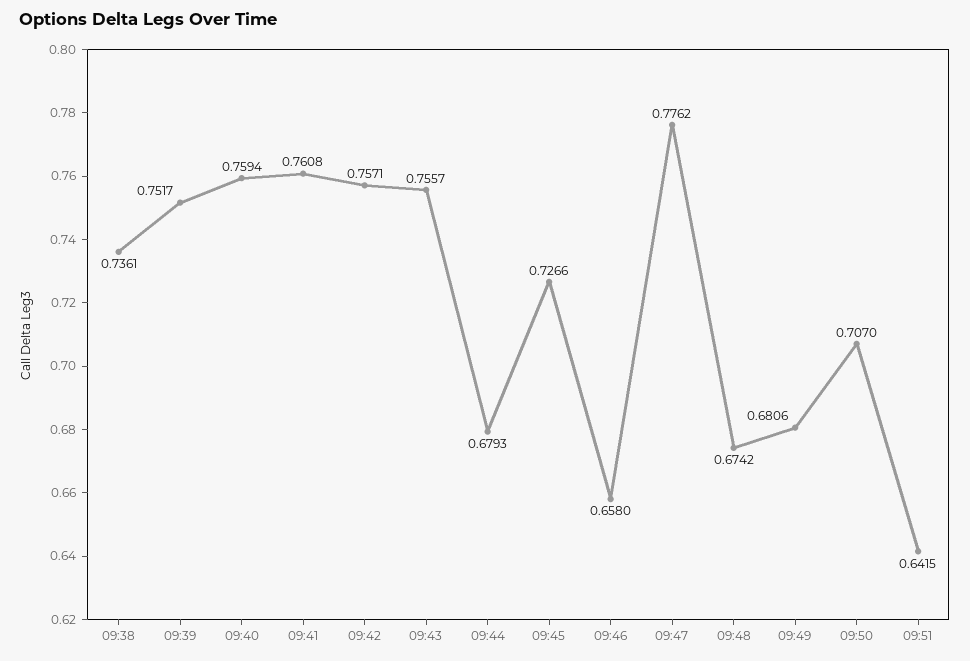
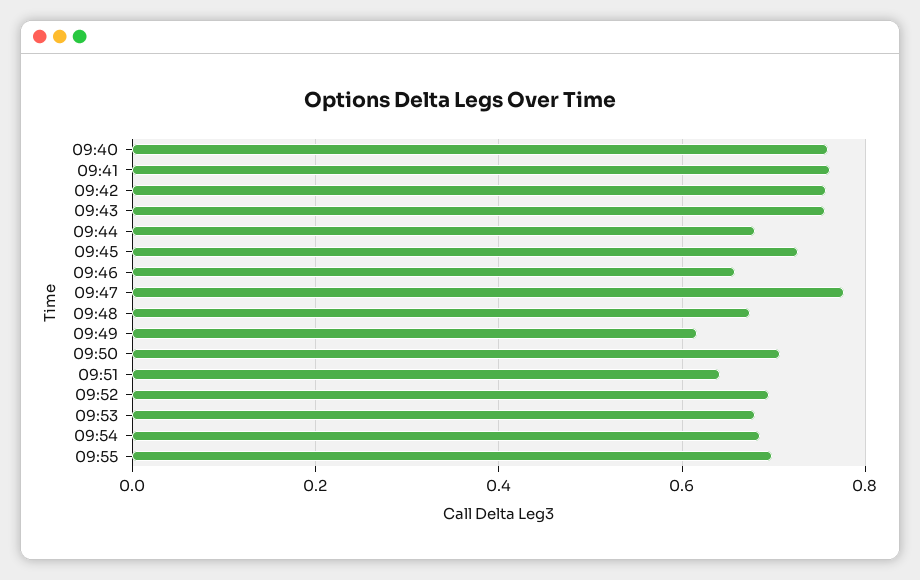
09:38: 0.7361 -> none
09:39: 0.7517 -> none
09:49: 0.6806 -> 0.62
09:52: none -> 0.7
09:53: none -> 0.68
09:54: none -> 0.68
09:55: none -> 0.7

